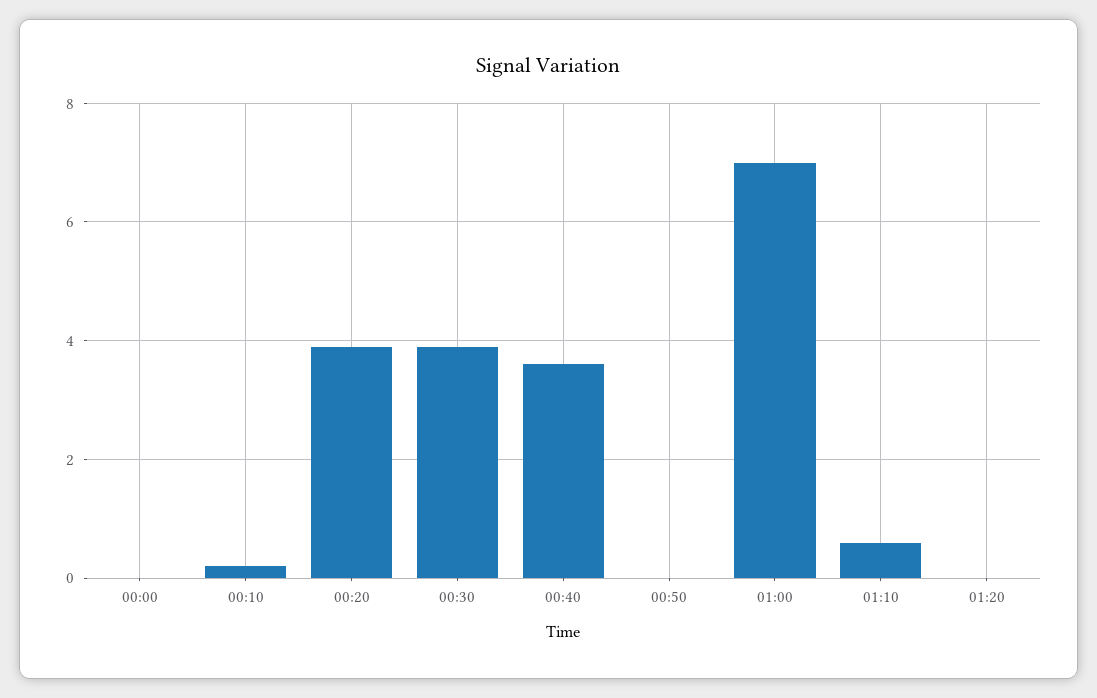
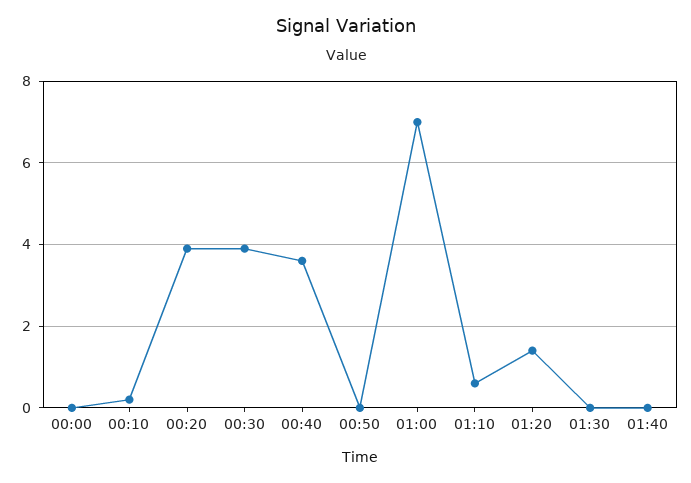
01:20: 0 -> 1.5
01:30: none -> 0
01:40: none -> 0

